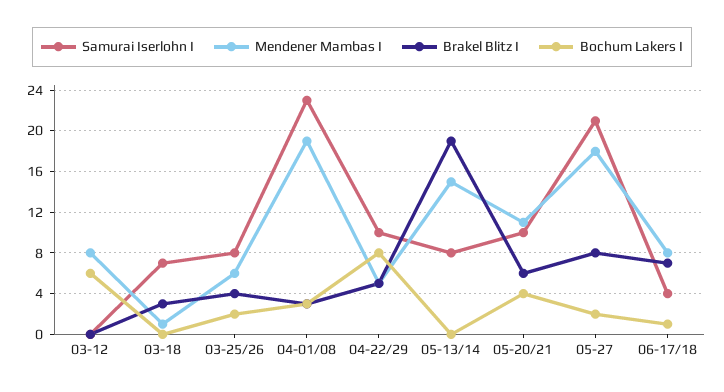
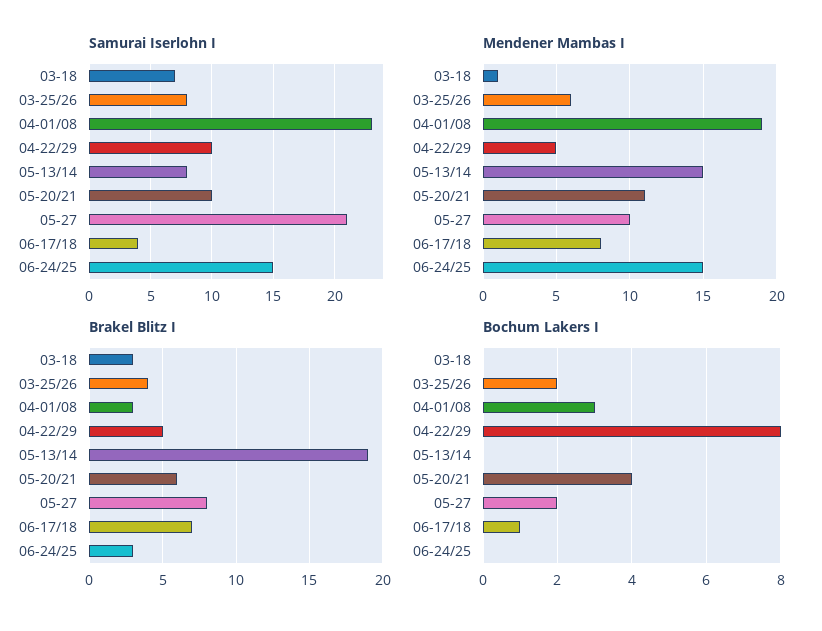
Samurai Iserlohn I, 03-12: 0 -> none
Mendener Mambas I, 03-12: 8 -> none
Brakel Blitz I, 03-12: 0 -> none
Bochum Lakers I, 03-12: 6 -> none
Mendener Mambas I, 05-27: 18 -> 10
Samurai Iserlohn I, 06-24/25: none -> 15
Mendener Mambas I, 06-24/25: none -> 15
Brakel Blitz I, 06-24/25: none -> 3
Bochum Lakers I, 06-24/25: none -> 0

